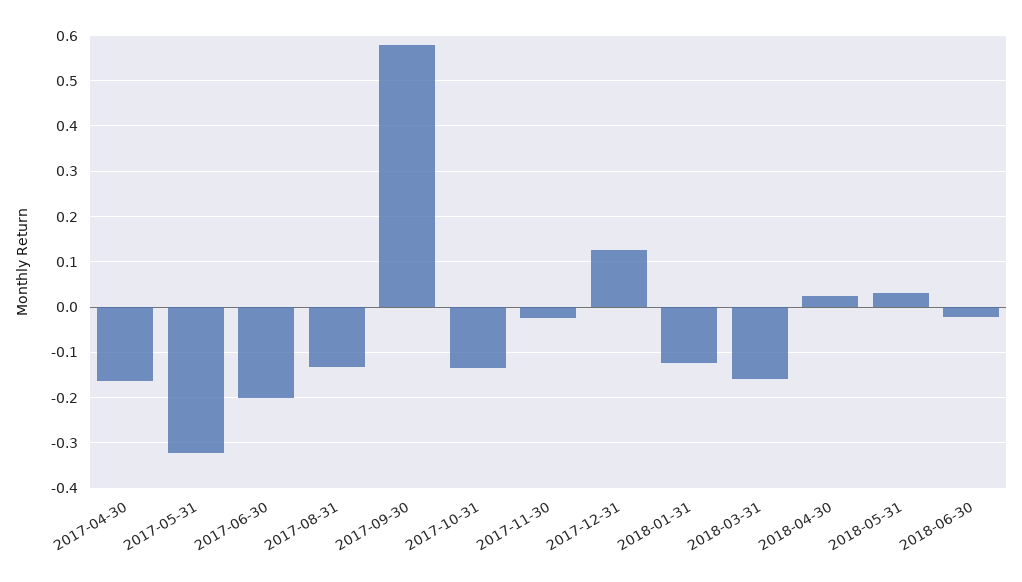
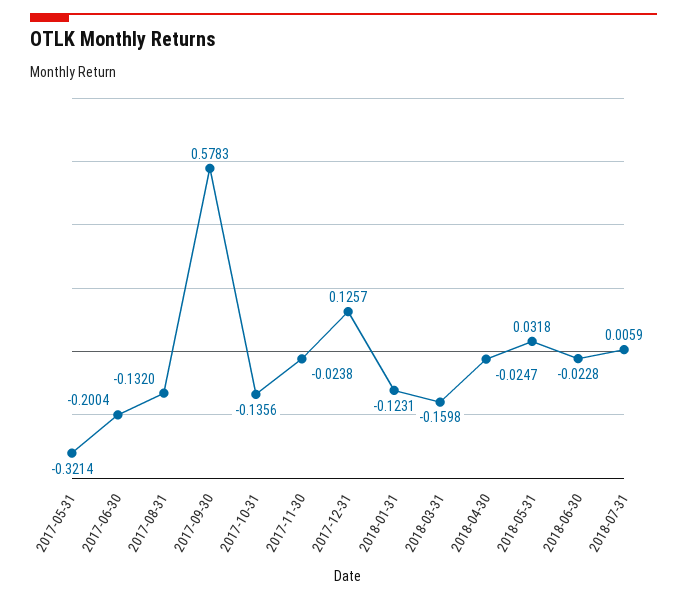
2017-04-30: -0.16 -> none
2018-04-30: 0.02 -> -0.0247
2018-07-31: none -> 0.0059

